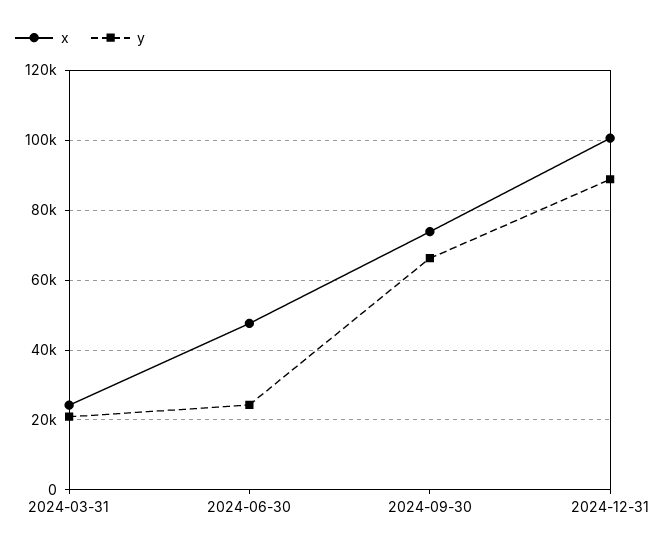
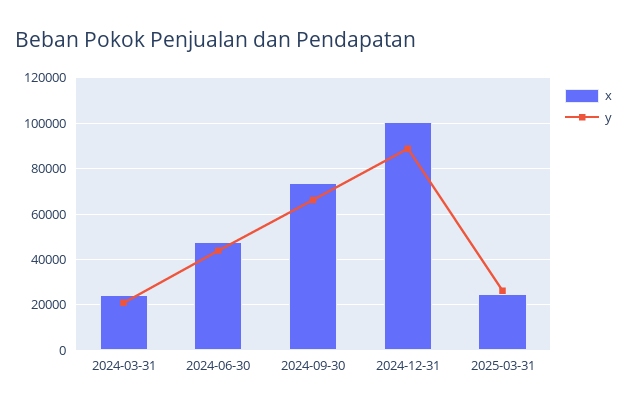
y, 2024-06-30: 24000 -> 45000
x, 2025-03-31: none -> 25000
y, 2025-03-31: none -> 25000

